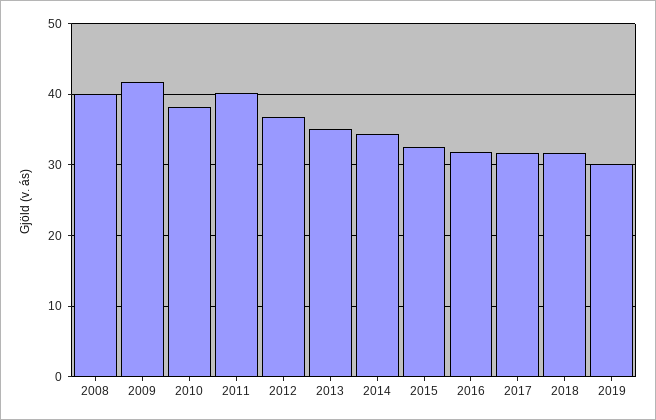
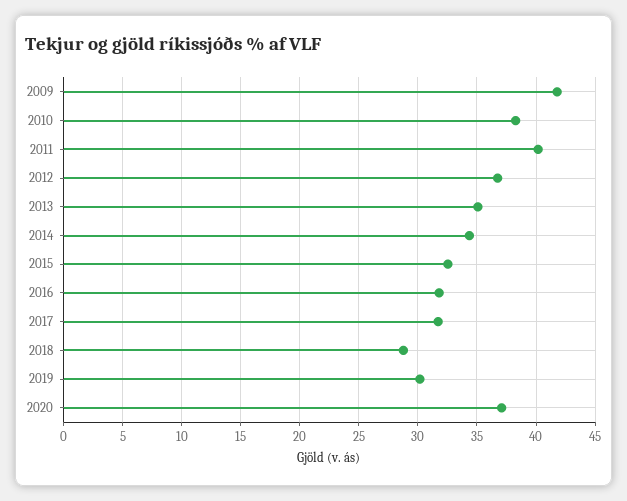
2008: 40 -> none
2018: 32 -> 29
2020: none -> 37

